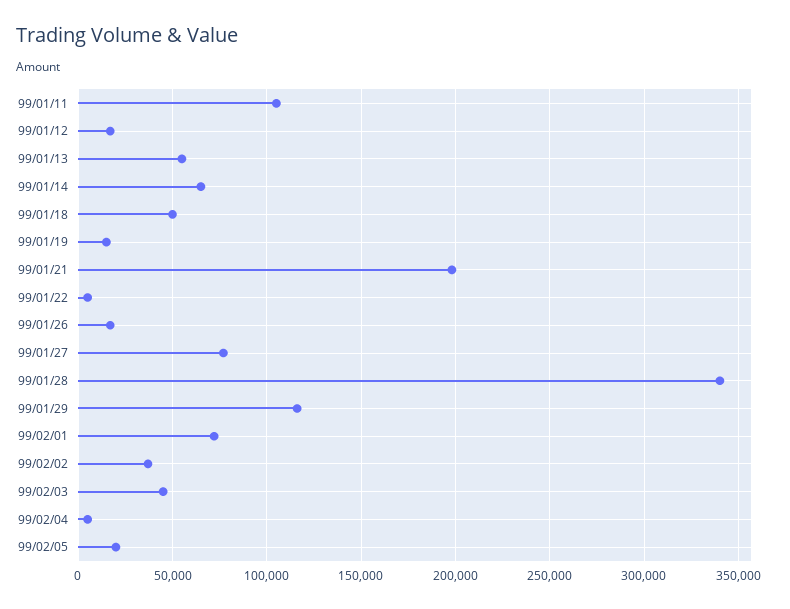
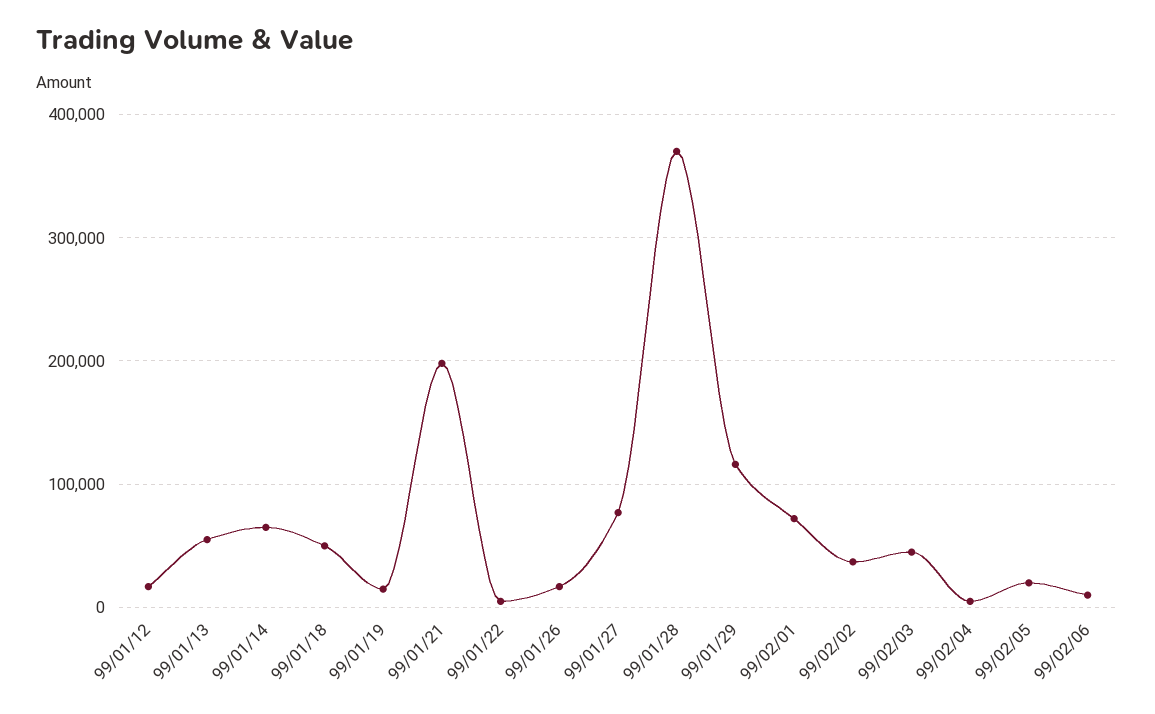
99/01/11: 105000 -> none
99/01/28: 340000 -> 370000
99/02/06: none -> 10000

